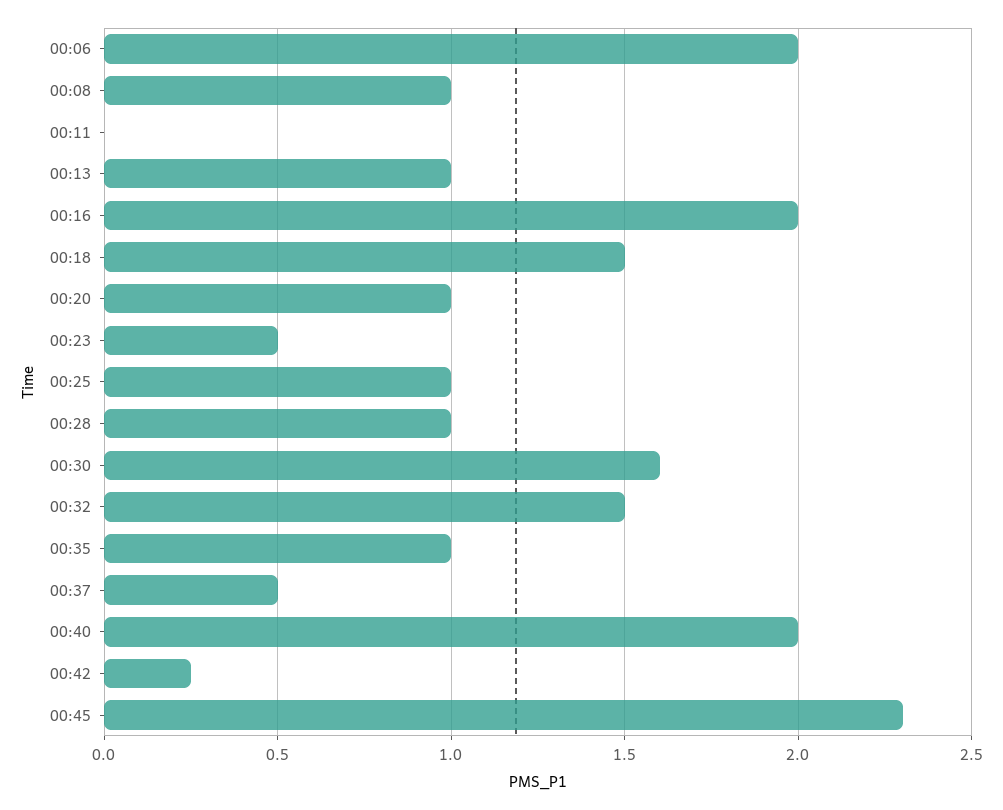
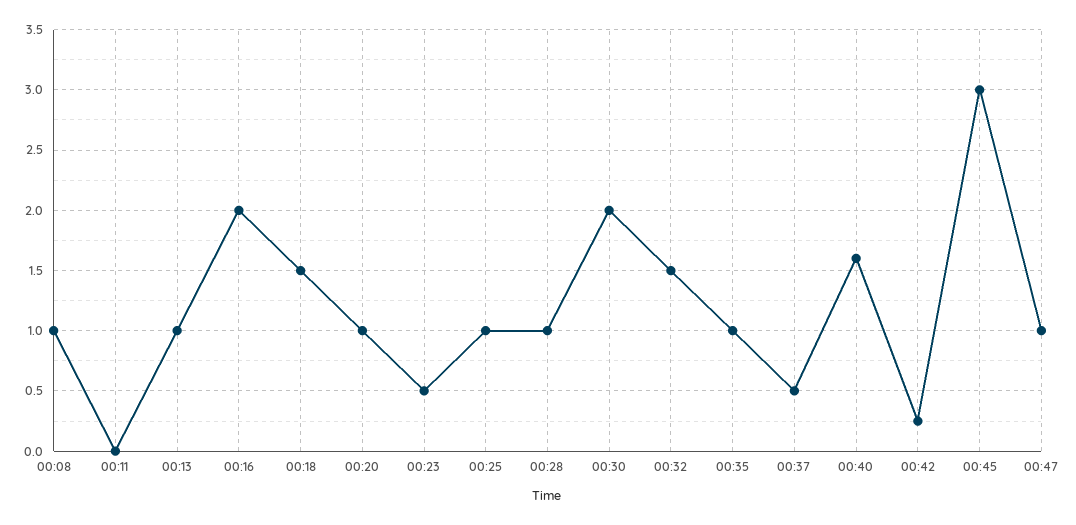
00:06: 2 -> none
00:30: 1.6 -> 2
00:40: 2 -> 1.6
00:45: 2.3 -> 3
00:47: none -> 1

